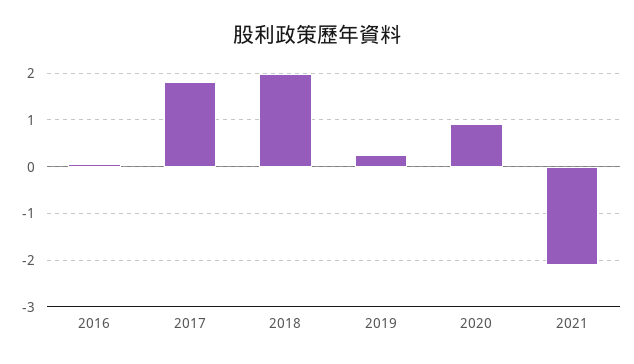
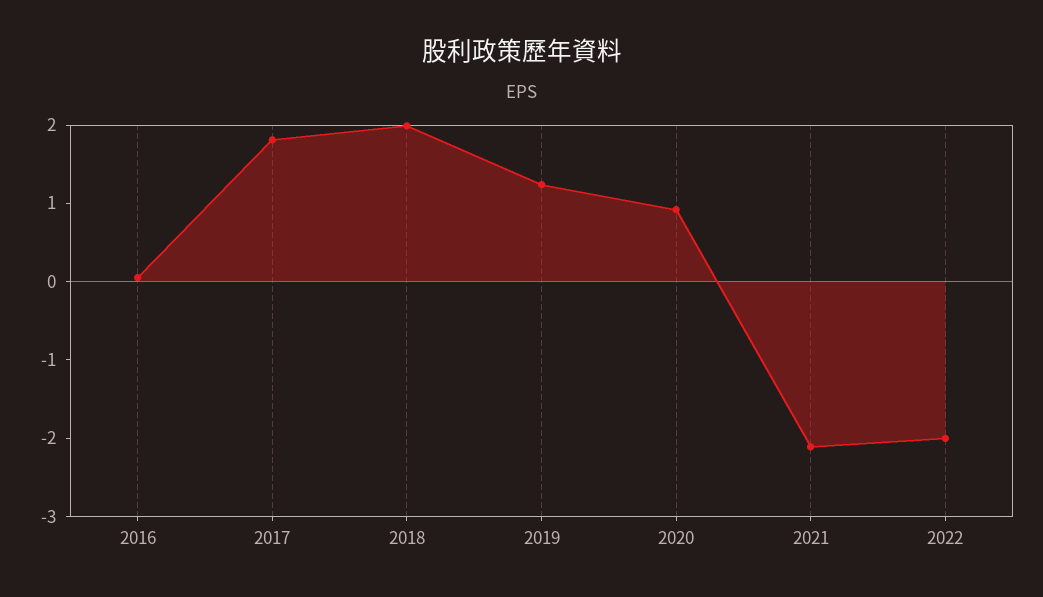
2019: 0.2 -> 1.2
2022: none -> -2

